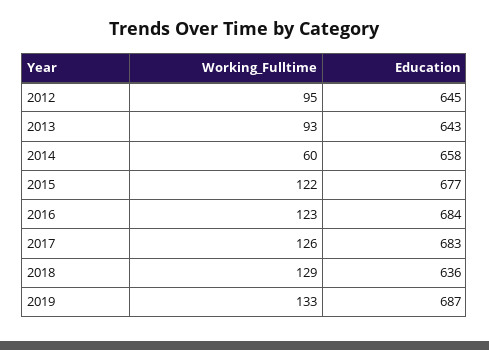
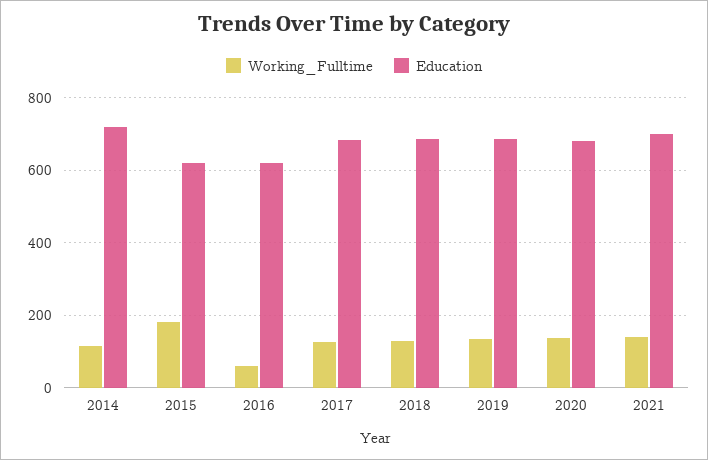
Working_Fulltime, 2012: 95 -> none
Education, 2012: 645 -> none
Working_Fulltime, 2013: 93 -> none
Education, 2013: 643 -> none
Working_Fulltime, 2014: 60 -> 120
Education, 2014: 658 -> 720
Working_Fulltime, 2015: 122 -> 180
Education, 2015: 677 -> 620
Working_Fulltime, 2016: 123 -> 60
Education, 2016: 684 -> 620
Education, 2018: 636 -> 680
Working_Fulltime, 2020: none -> 140
Education, 2020: none -> 680
Working_Fulltime, 2021: none -> 140
Education, 2021: none -> 700

